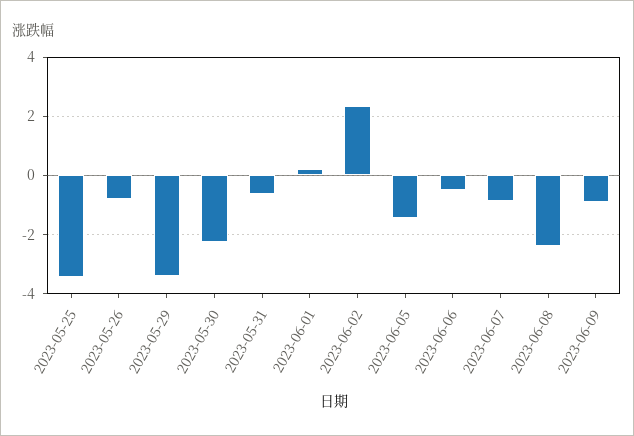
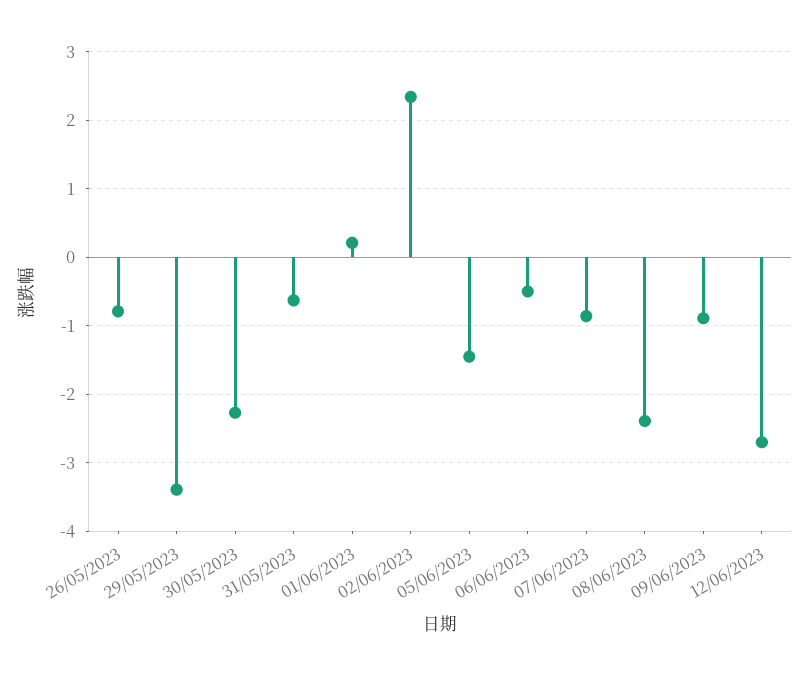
2023-05-25: -3.5 -> none
12/06/2023: none -> -2.7

